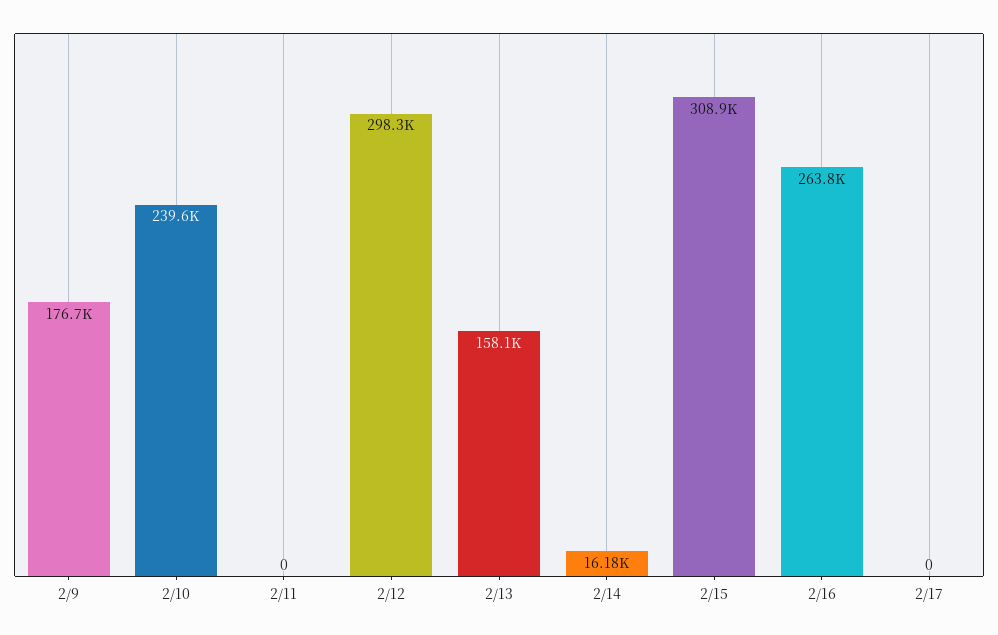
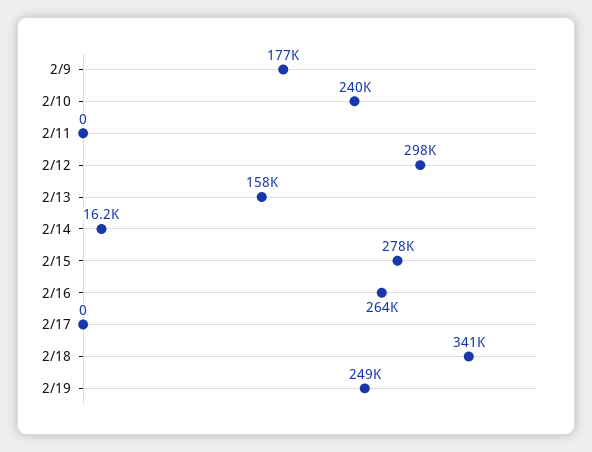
2/15: 308900 -> 278000
2/18: none -> 341000
2/19: none -> 249000

